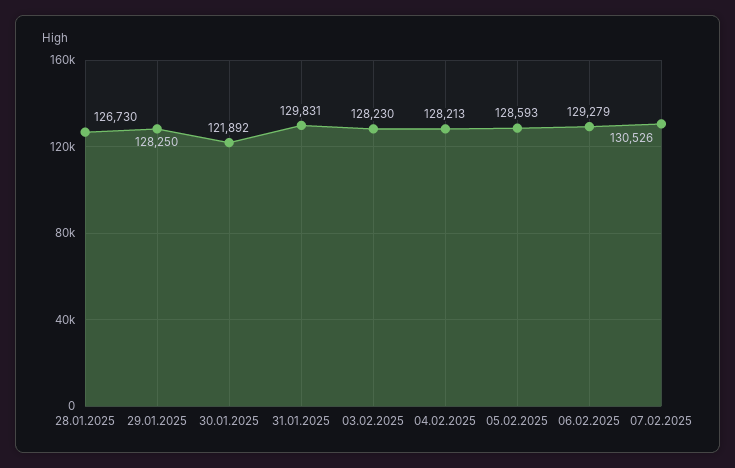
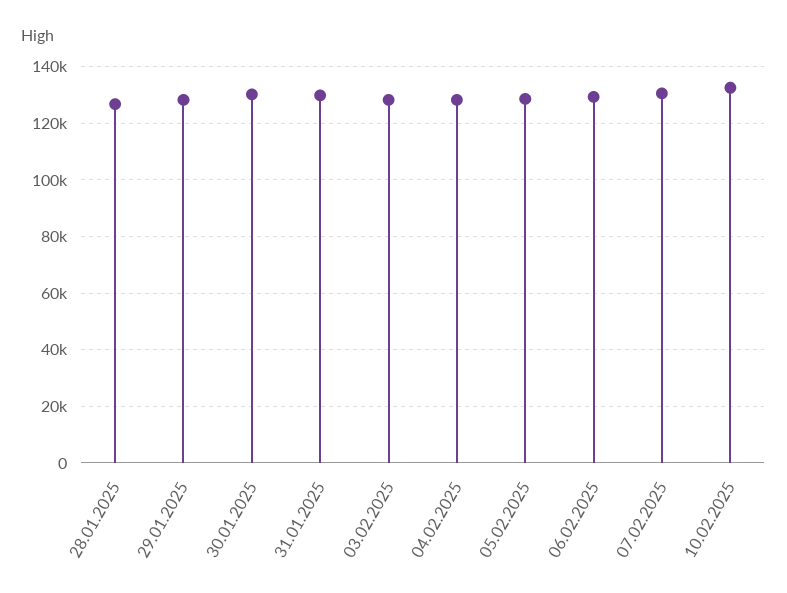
30.01.2025: 121892 -> 130000
10.02.2025: none -> 132500

